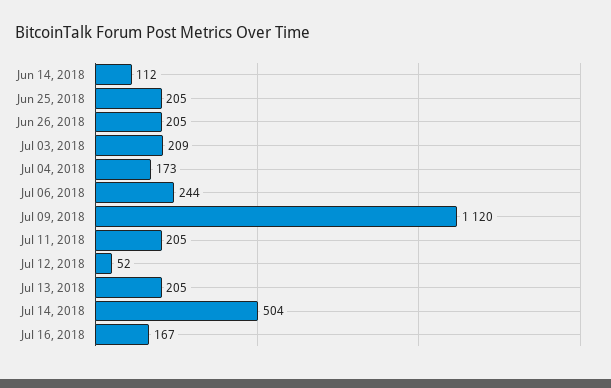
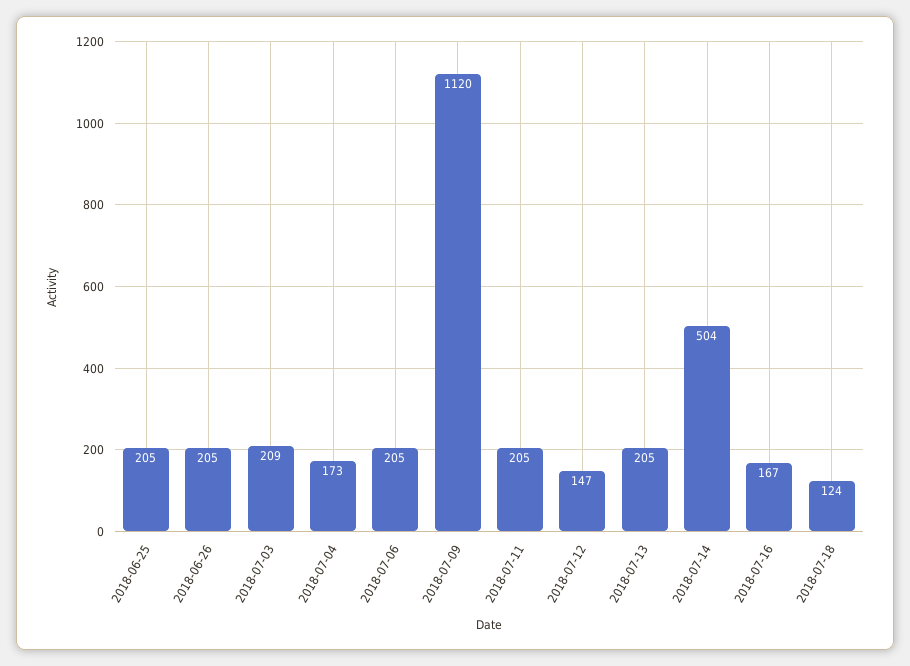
Jun 14, 2018: 112 -> none
Jul 06, 2018: 244 -> 205
Jul 12, 2018: 52 -> 147
2018-07-18: none -> 124

